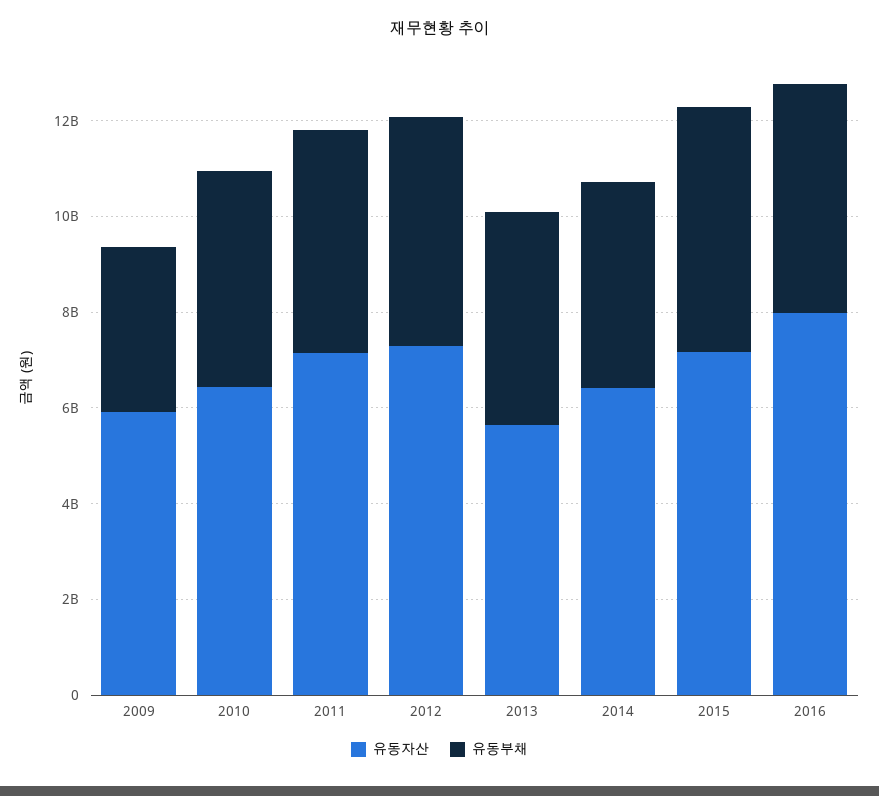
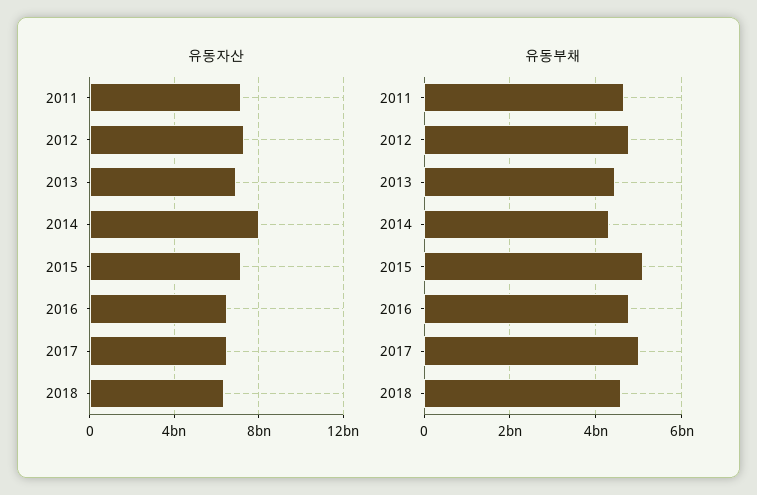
유동자산, 2009: 6000000000 -> none
유동부채, 2009: 3500000000 -> none
유동자산, 2010: 6500000000 -> none
유동부채, 2010: 4500000000 -> none
유동자산, 2013: 5500000000 -> 7000000000
유동자산, 2014: 6500000000 -> 8000000000
유동자산, 2016: 8000000000 -> 6500000000
유동자산, 2017: none -> 6500000000
유동자산, 2018: none -> 6500000000
유동부채, 2017: none -> 5000000000
유동부채, 2018: none -> 4600000000

